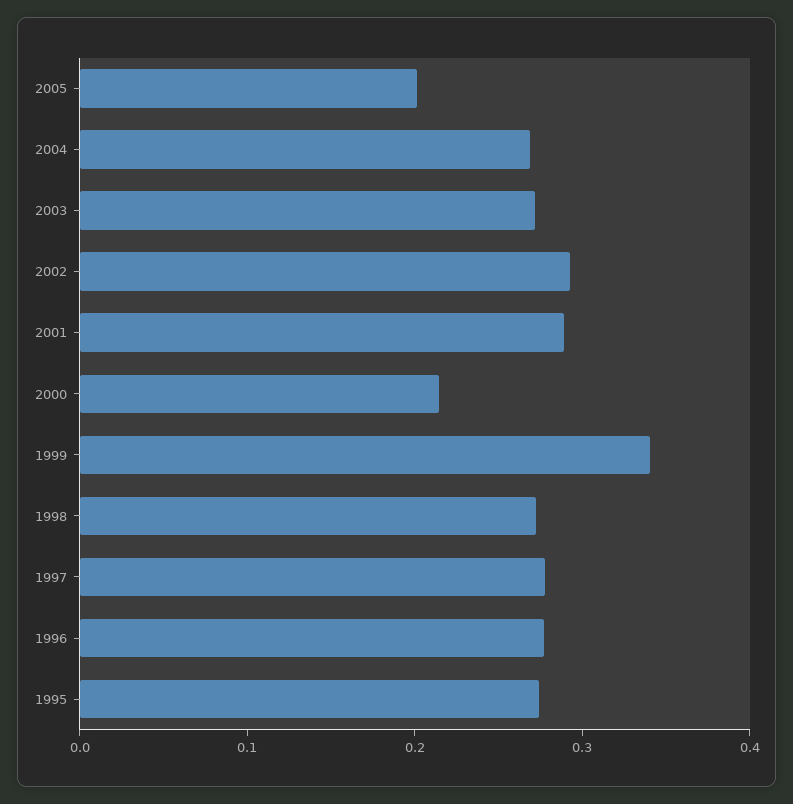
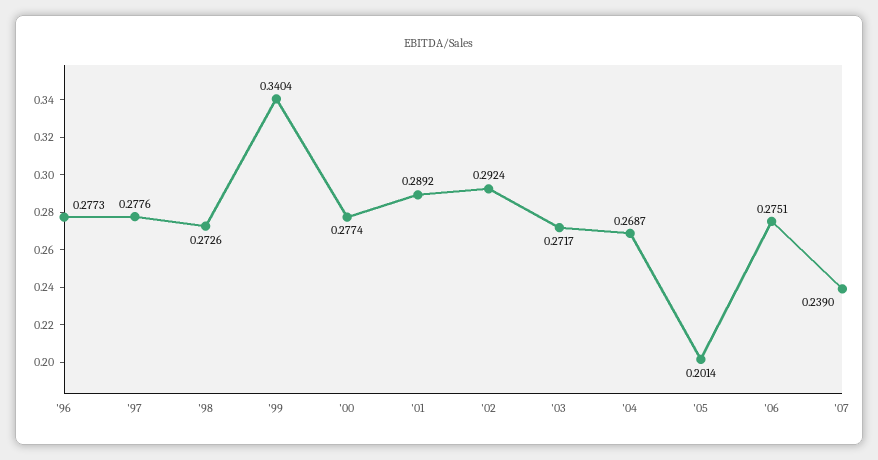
2000: 0.22 -> 0.2774
1995: 0.28 -> none
'06: none -> 0.2751
'07: none -> 0.239

